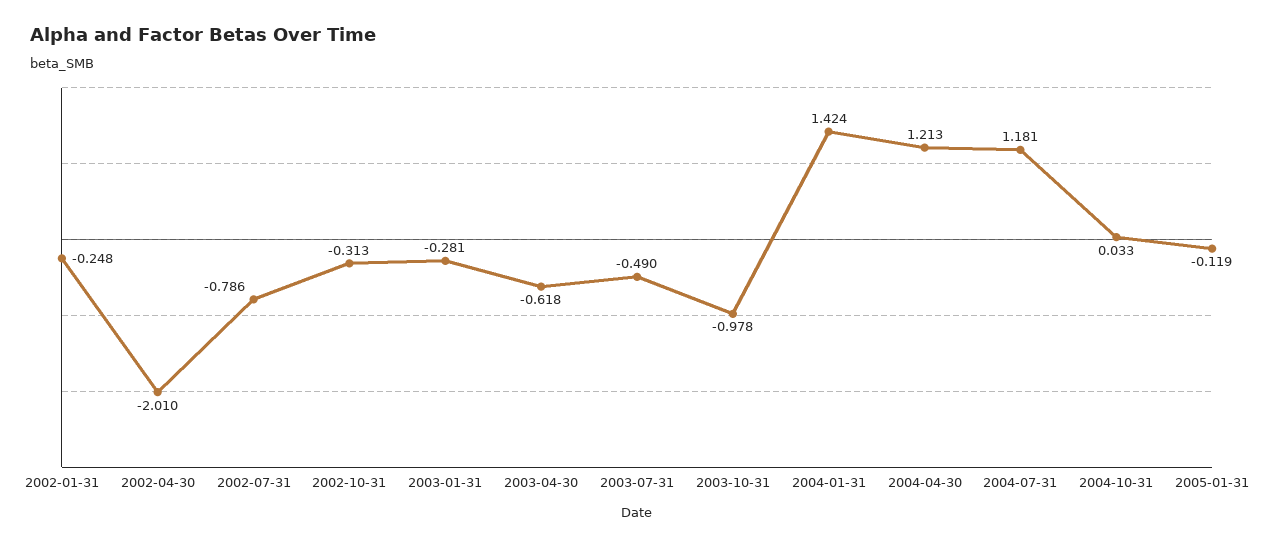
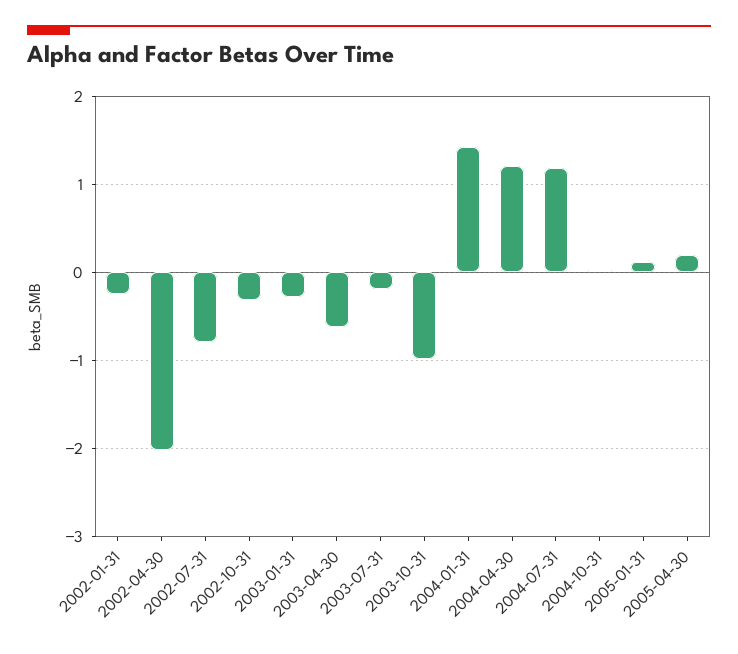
2003-07-31: -0.49 -> -0.2
2005-01-31: -0.119 -> 0.1
2005-04-30: none -> 0.2

